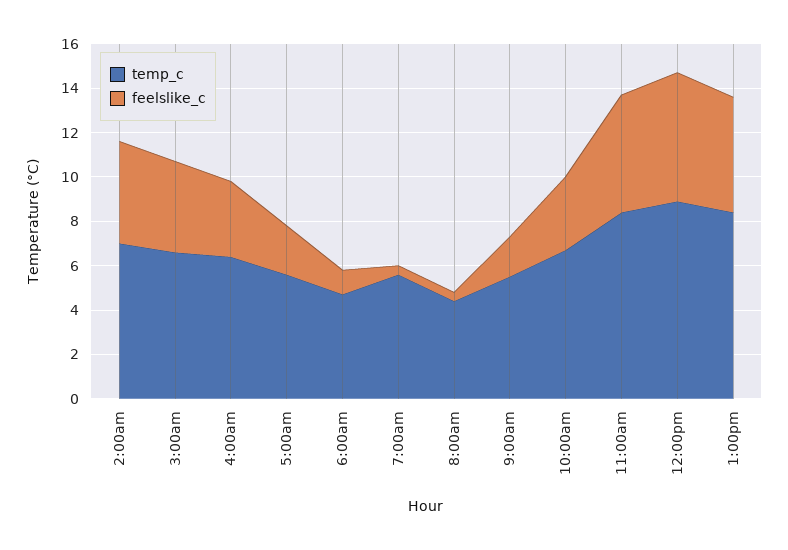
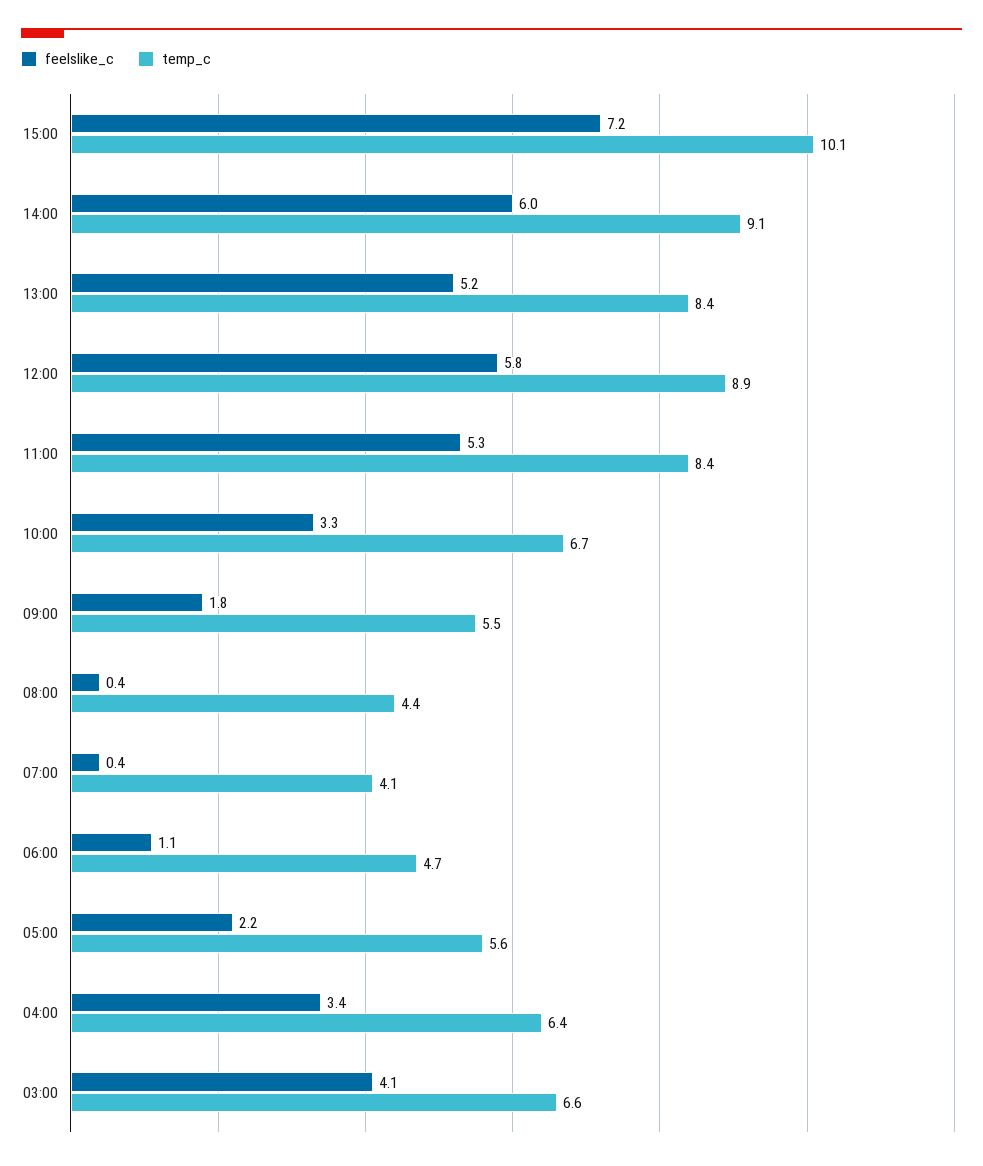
temp_c, 2:00am: 7 -> none
feelslike_c, 2:00am: 4.5 -> none
temp_c, 7:00am: 5.5 -> 4.1
feelslike_c, 15:00: none -> 7.2
temp_c, 15:00: none -> 10.1
feelslike_c, 14:00: none -> 6
temp_c, 14:00: none -> 9.1

